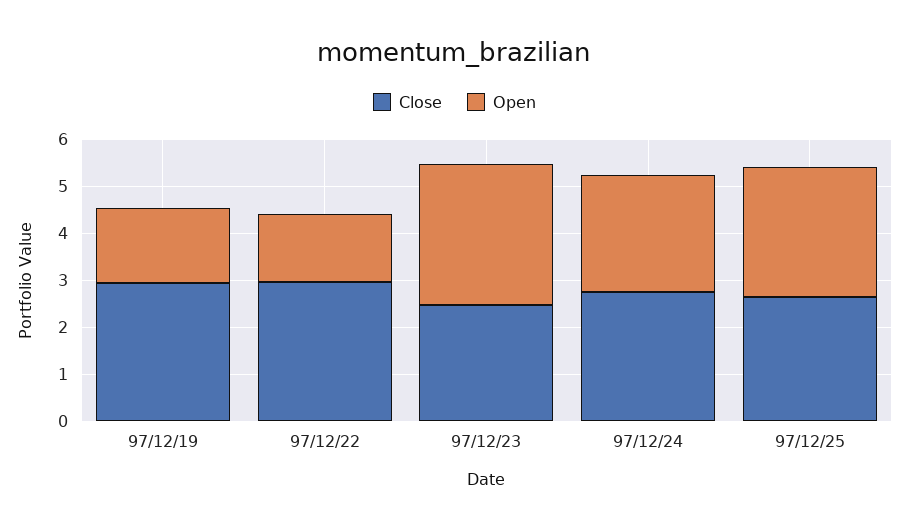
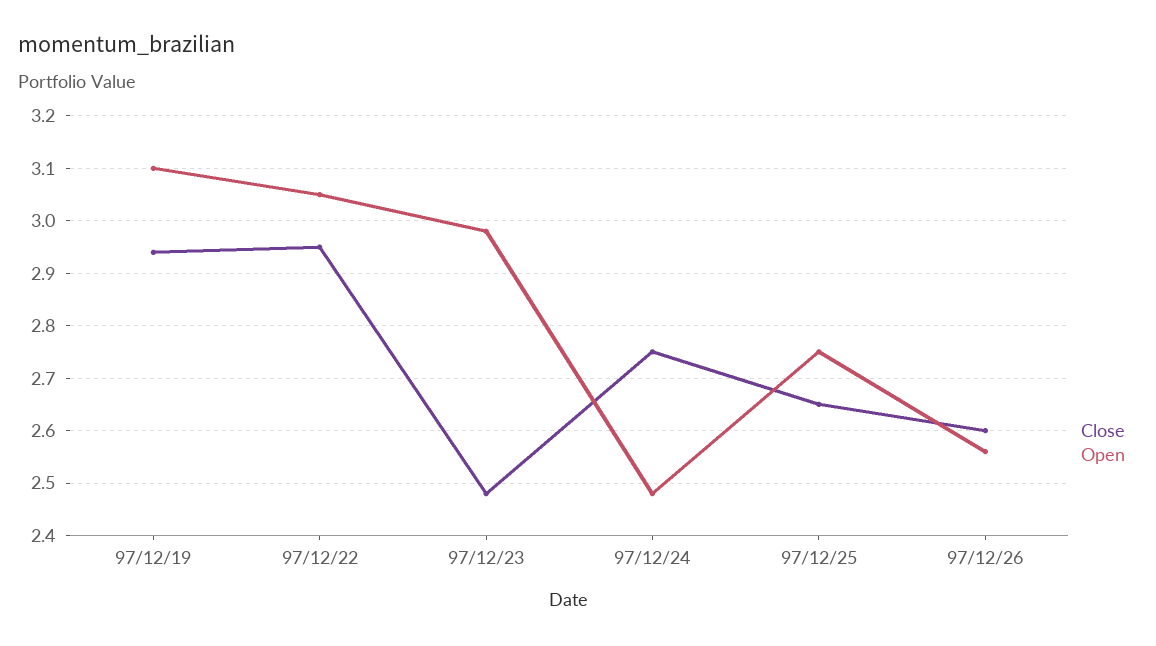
Open, 97/12/19: 1.6 -> 3.1
Open, 97/12/22: 1.4 -> 3.05
Close, 97/12/26: none -> 2.6
Open, 97/12/26: none -> 2.55

